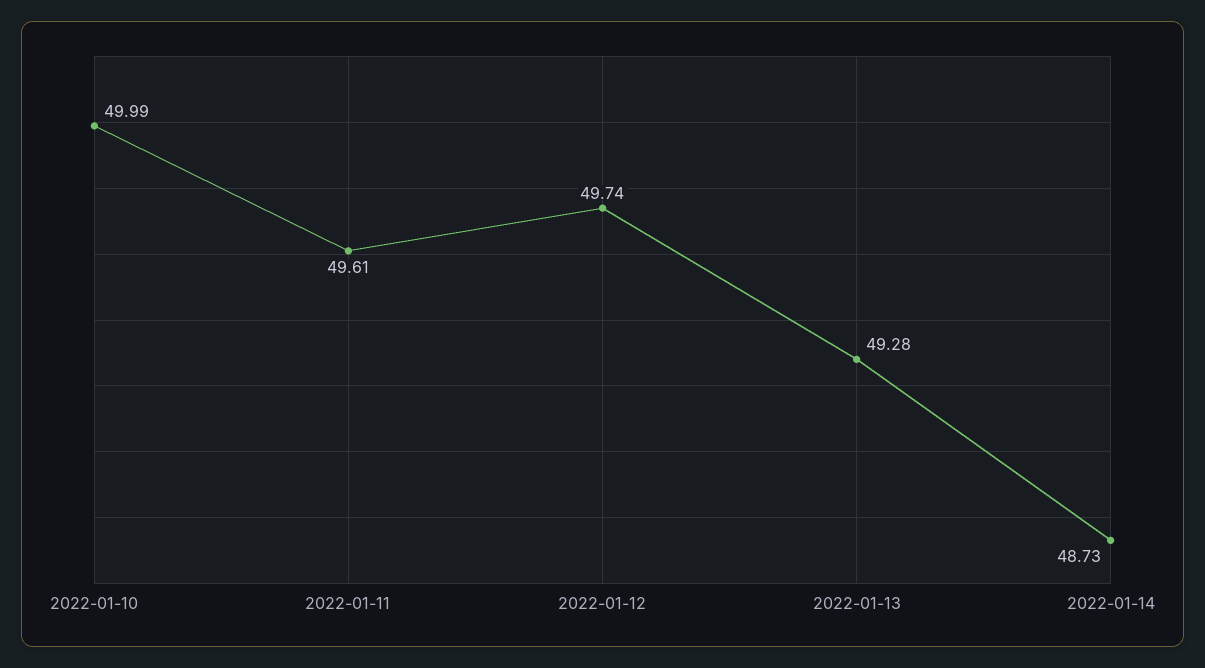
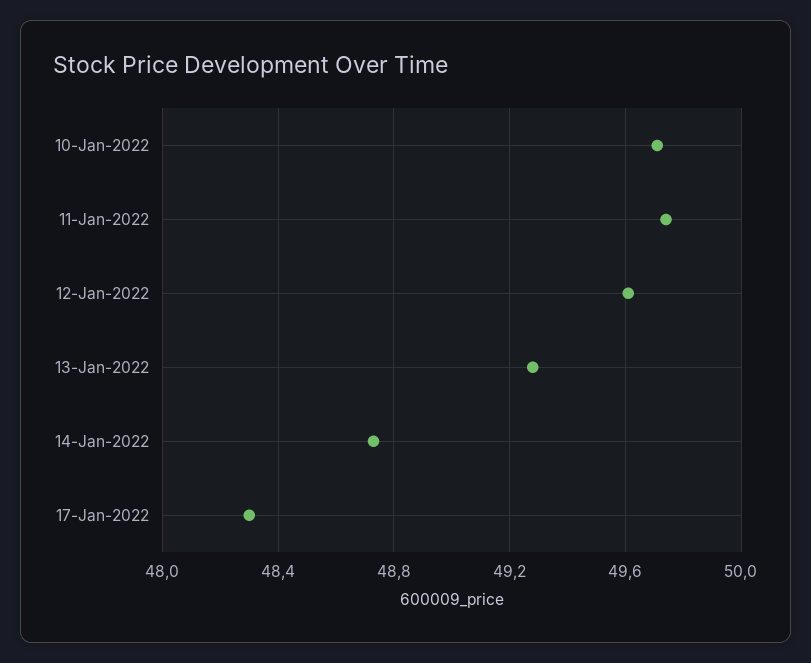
2022-01-10: 49.99 -> 49.7
2022-01-11: 49.61 -> 49.75
2022-01-12: 49.74 -> 49.6
17-Jan-2022: none -> 48.3

